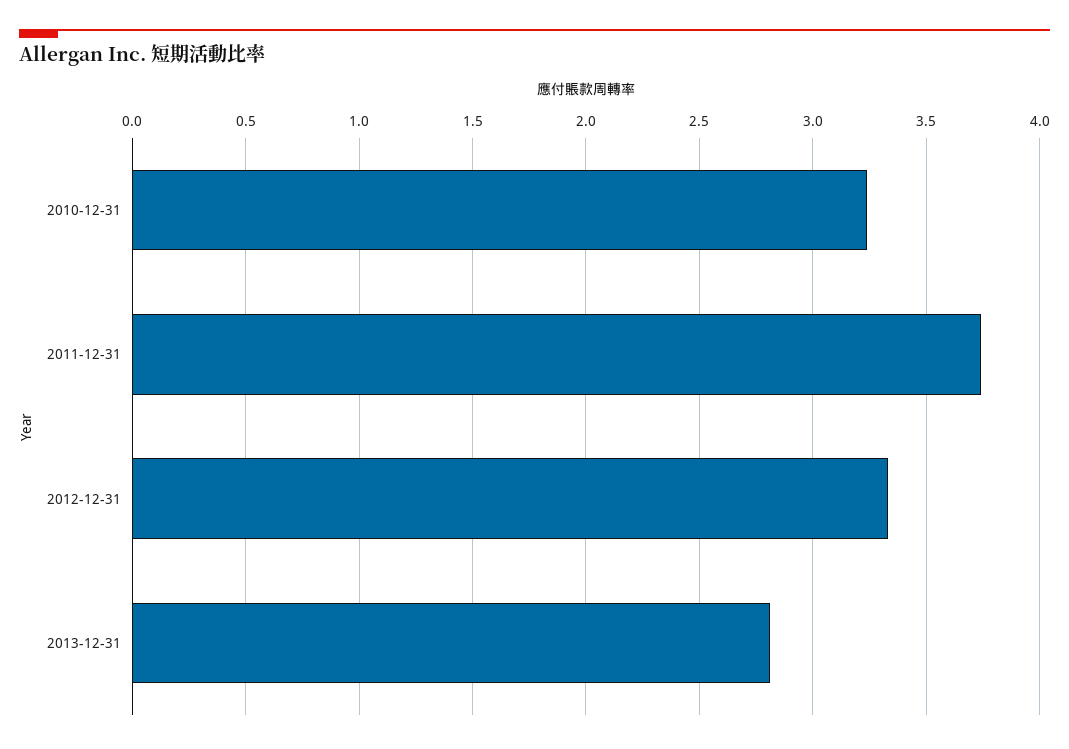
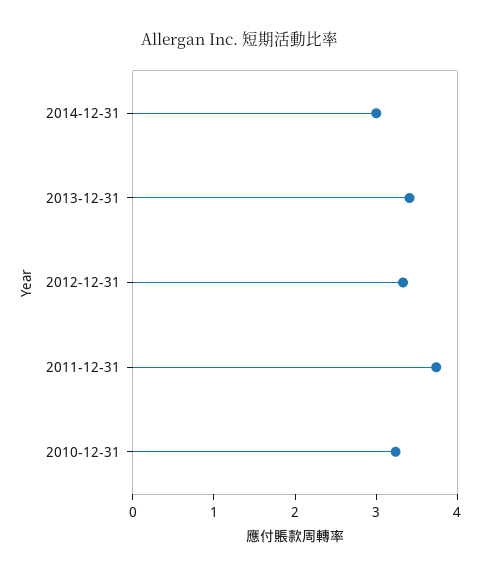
2013-12-31: 2.8 -> 3.4
2014-12-31: none -> 3

